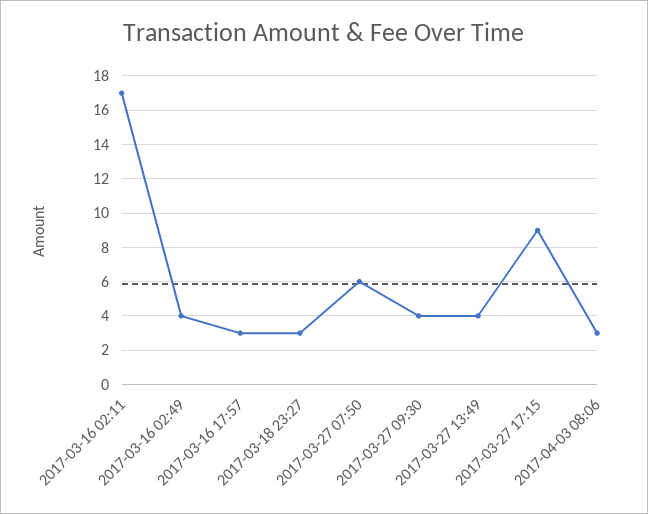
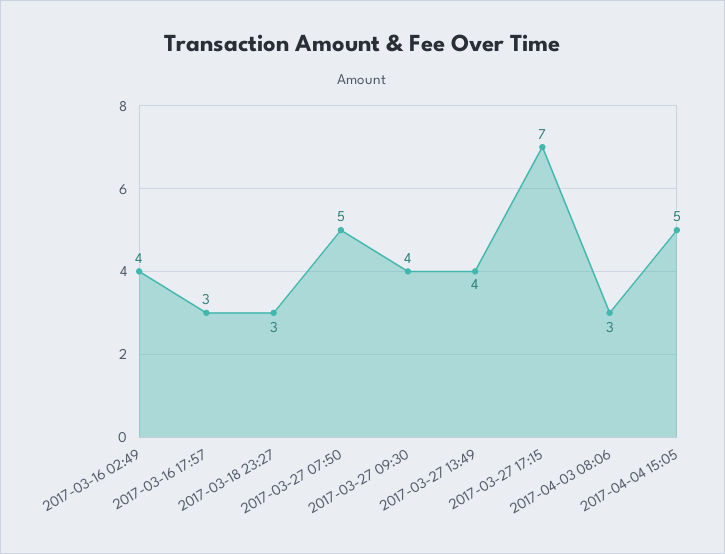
2017-03-16 02:11: 17 -> none
2017-03-27 07:50: 6 -> 5
2017-03-27 17:15: 9 -> 7
2017-04-04 15:05: none -> 5

